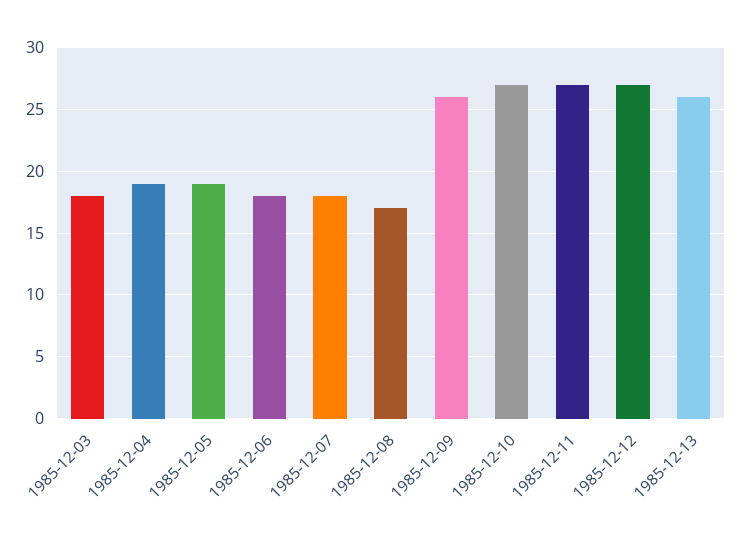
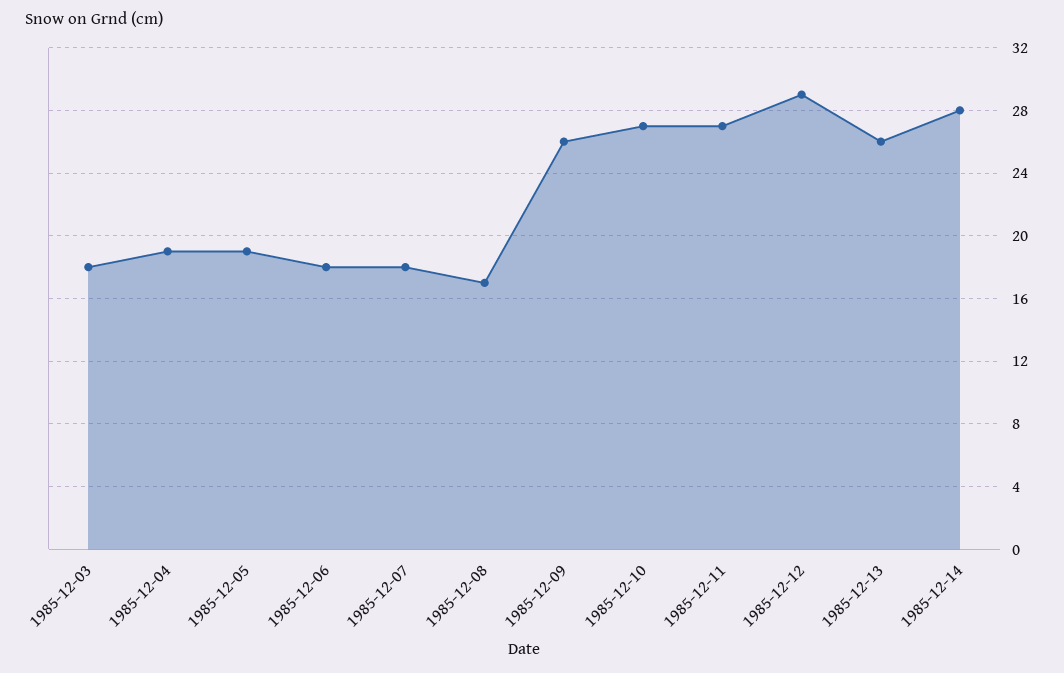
1985-12-12: 27 -> 29
1985-12-14: none -> 28

